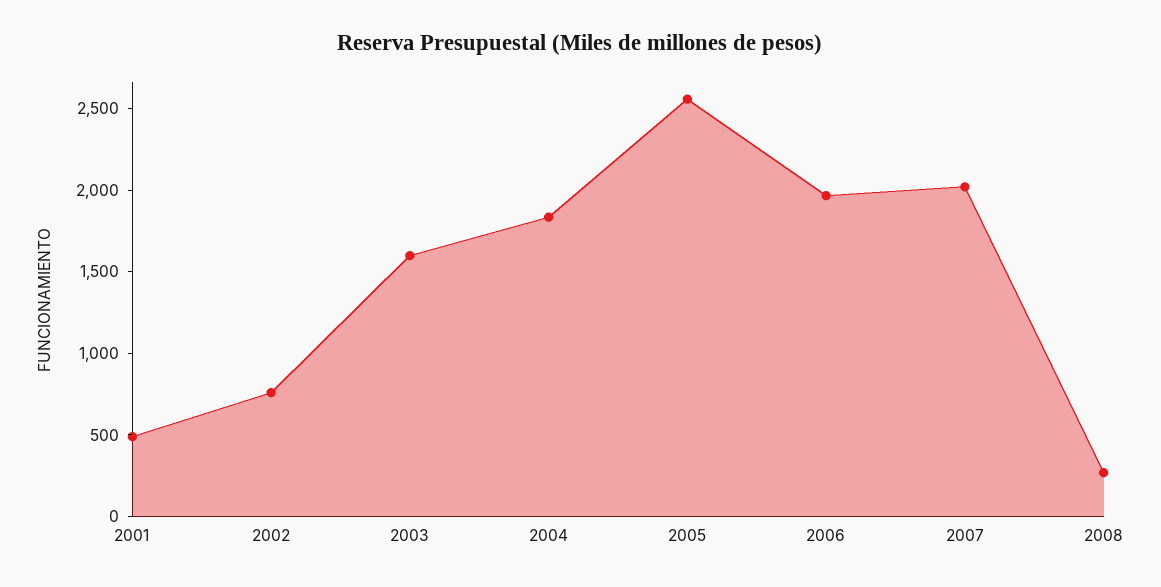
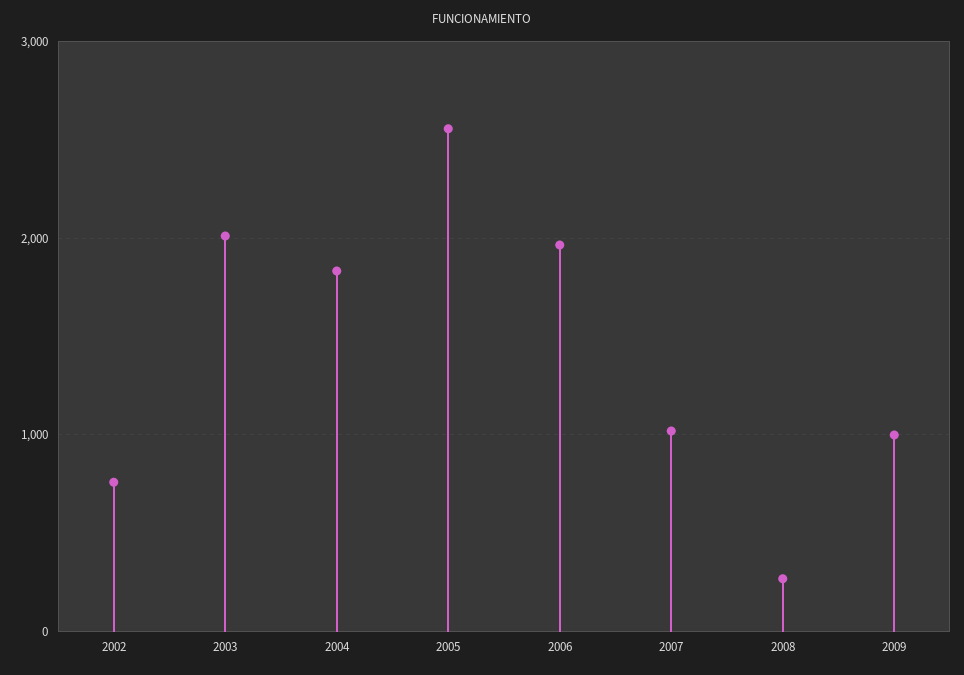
2001: 500 -> none
2003: 1600 -> 2000
2007: 2000 -> 1000
2009: none -> 1000

